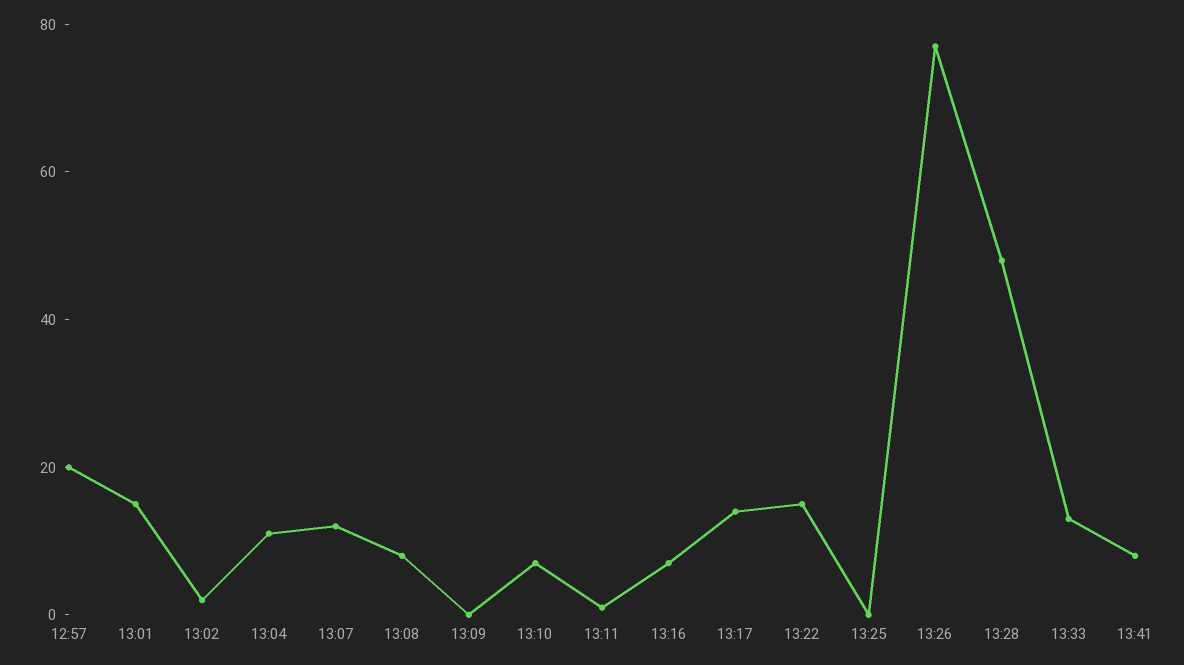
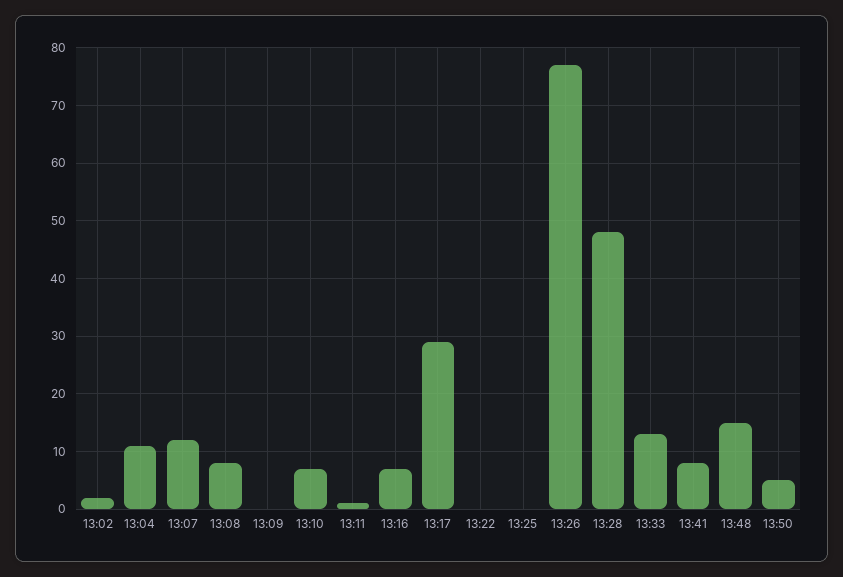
12:57: 20 -> none
13:01: 15 -> none
13:17: 15 -> 30
13:22: 15 -> 0
13:48: none -> 15
13:50: none -> 5

